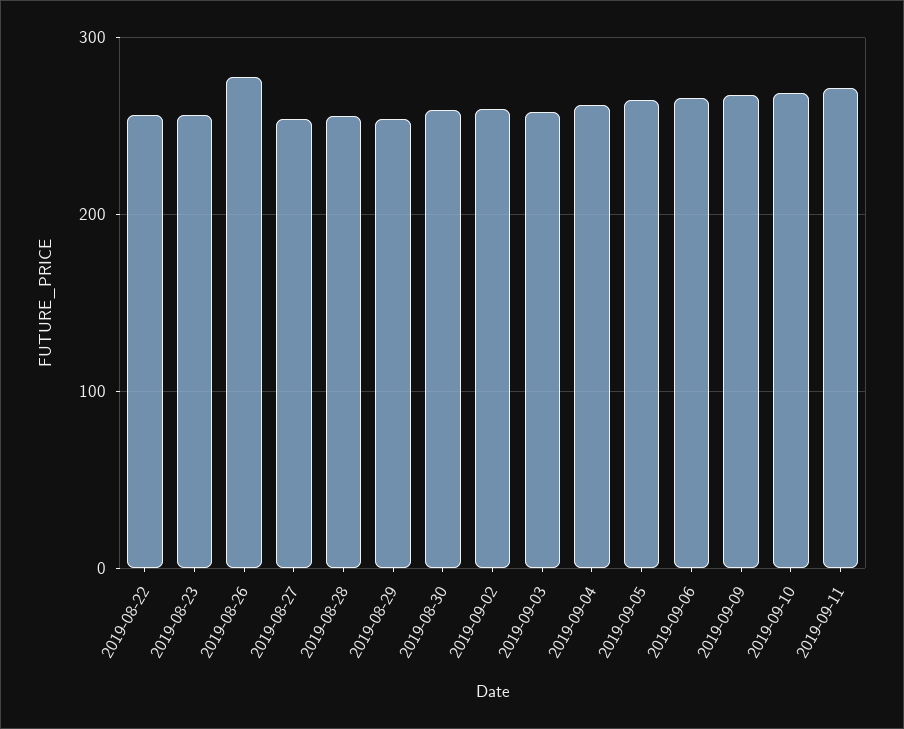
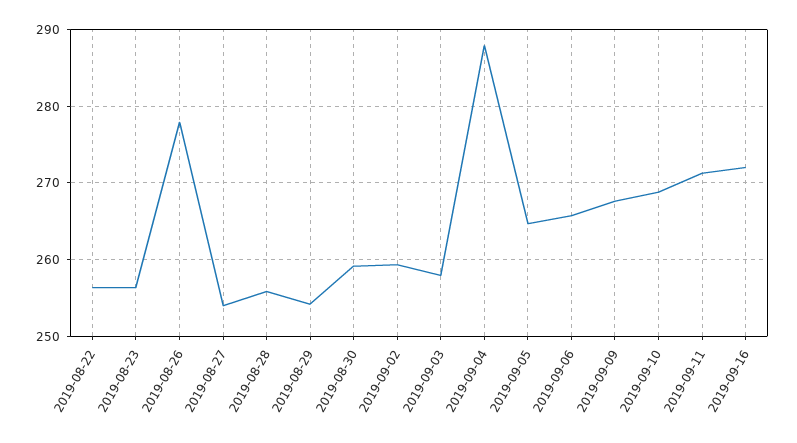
2019-09-04: 260 -> 288
2019-09-16: none -> 272

